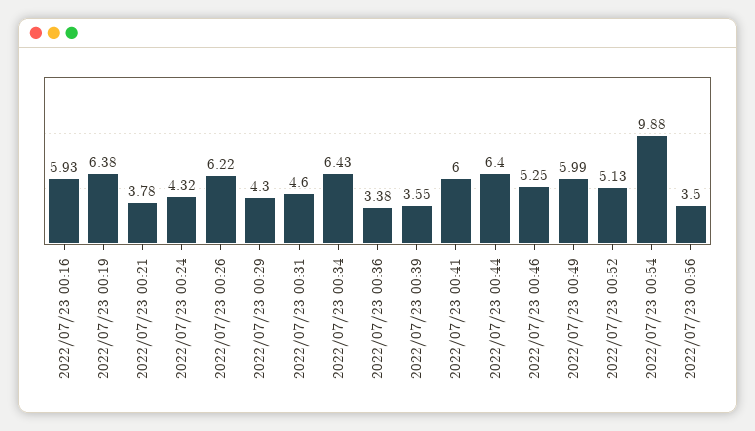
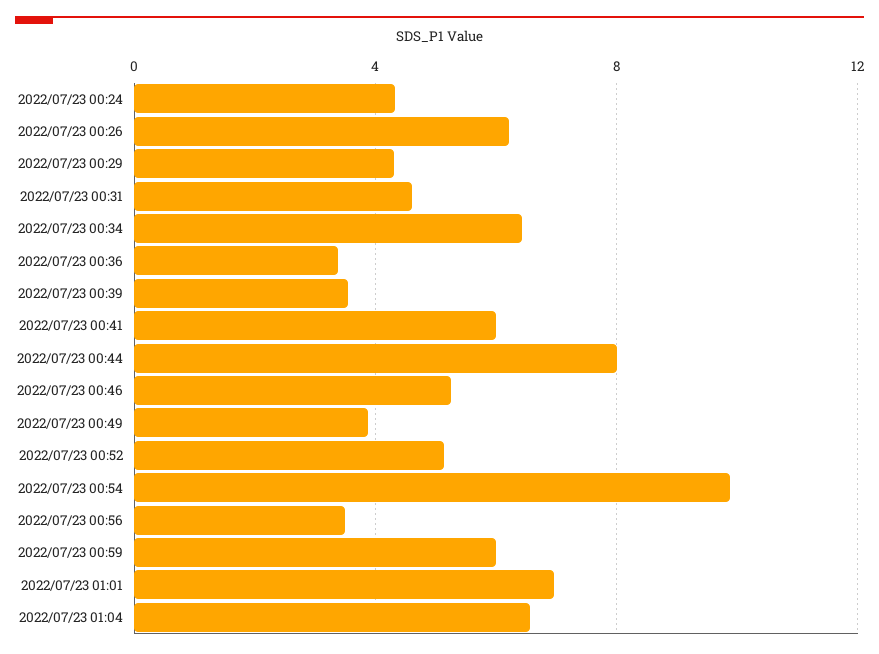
2022/07/23 00:16: 5.93 -> none
2022/07/23 00:19: 6.38 -> none
2022/07/23 00:21: 3.78 -> none
2022/07/23 00:44: 6.4 -> 8
2022/07/23 00:49: 5.99 -> 4
2022/07/23 00:59: none -> 6
2022/07/23 01:01: none -> 7
2022/07/23 01:04: none -> 6.5

